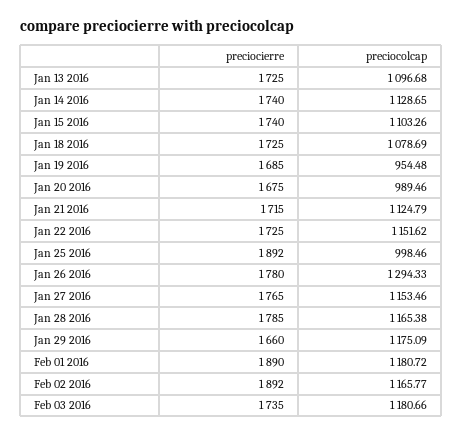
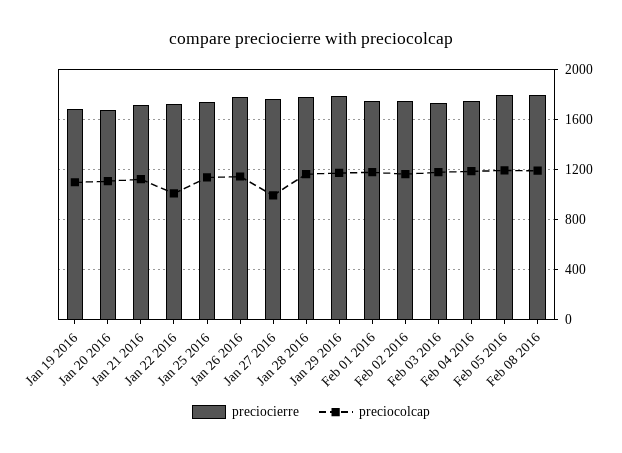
preciocierre, Jan 13 2016: 1725 -> none
preciocolcap, Jan 13 2016: 1096.68 -> none
preciocierre, Jan 14 2016: 1740 -> none
preciocolcap, Jan 14 2016: 1128.65 -> none
preciocierre, Jan 15 2016: 1740 -> none
preciocolcap, Jan 15 2016: 1103.26 -> none
preciocierre, Jan 18 2016: 1725 -> none
preciocolcap, Jan 18 2016: 1078.69 -> none
preciocolcap, Jan 19 2016: 954.48 -> 1100
preciocolcap, Jan 20 2016: 989.46 -> 1100
preciocolcap, Jan 22 2016: 1151.62 -> 1000
preciocierre, Jan 25 2016: 1892 -> 1750
preciocolcap, Jan 25 2016: 998.46 -> 1150
preciocolcap, Jan 26 2016: 1294.33 -> 1150
preciocolcap, Jan 27 2016: 1153.46 -> 1000
preciocierre, Jan 29 2016: 1660 -> 1800
preciocierre, Feb 01 2016: 1890 -> 1750
preciocierre, Feb 02 2016: 1892 -> 1750
preciocierre, Feb 04 2016: none -> 1750
preciocolcap, Feb 04 2016: none -> 1200
preciocierre, Feb 05 2016: none -> 1800
preciocolcap, Feb 05 2016: none -> 1200
preciocierre, Feb 08 2016: none -> 1800
preciocolcap, Feb 08 2016: none -> 1200

